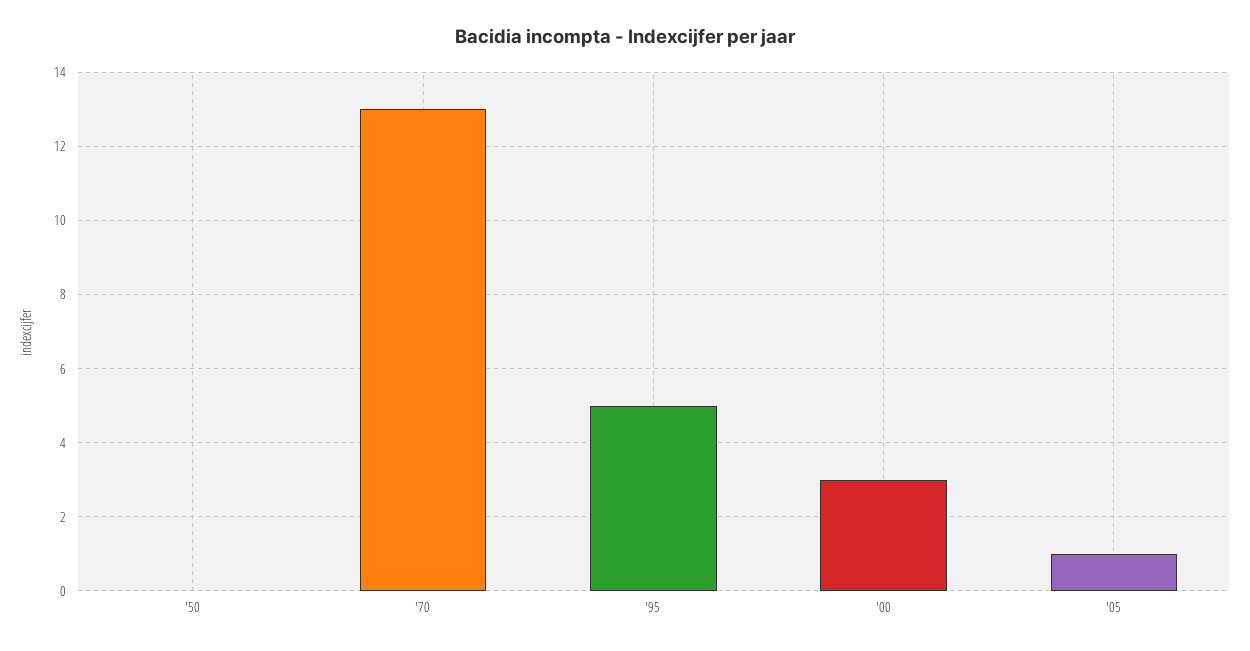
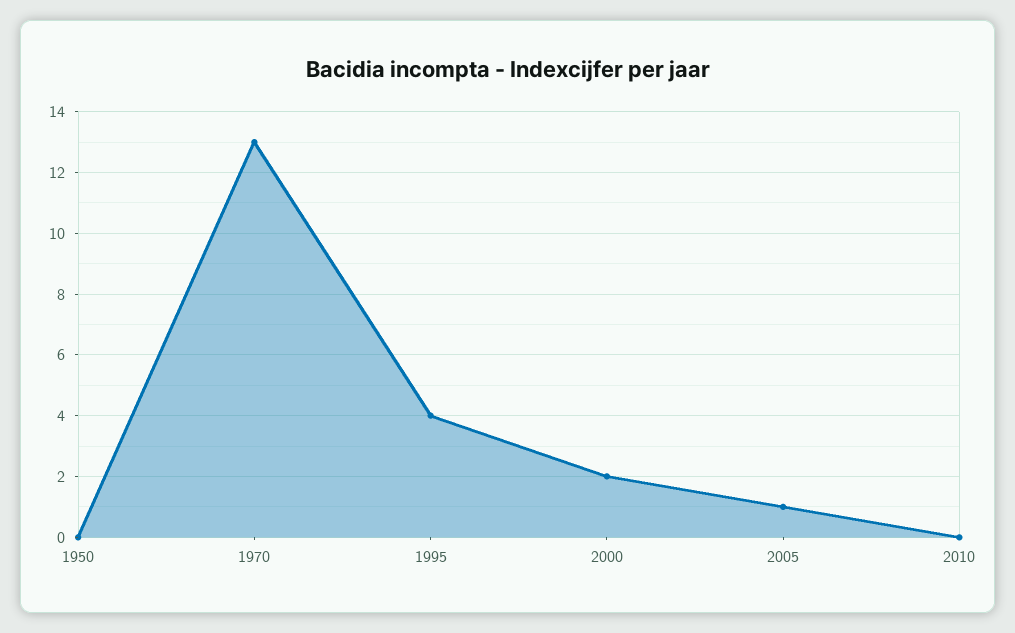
'95: 5 -> 4
'00: 3 -> 2
2010: none -> 0

